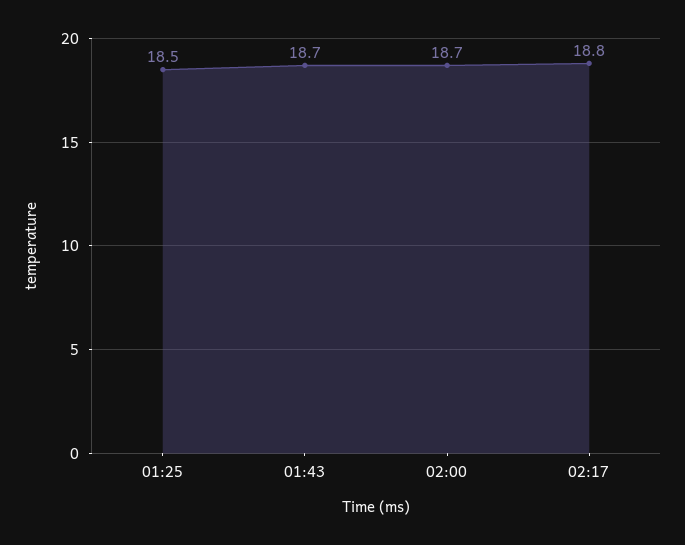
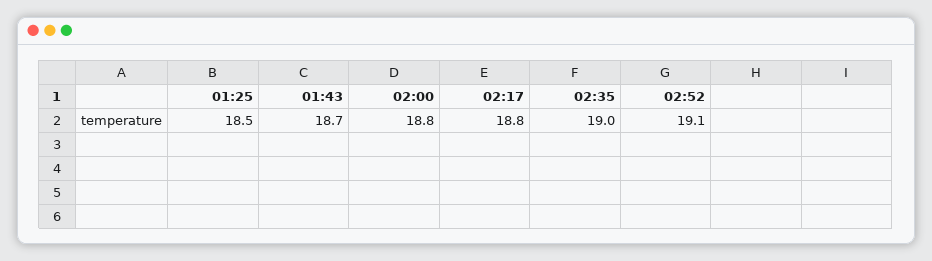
02:00: 18.7 -> 18.8
02:35: none -> 19
02:52: none -> 19.1

